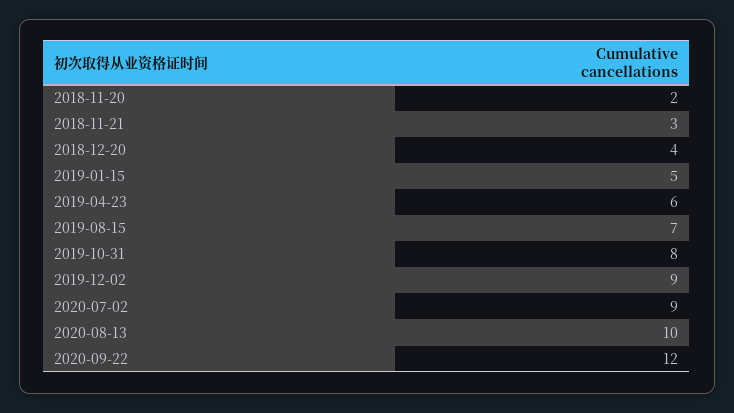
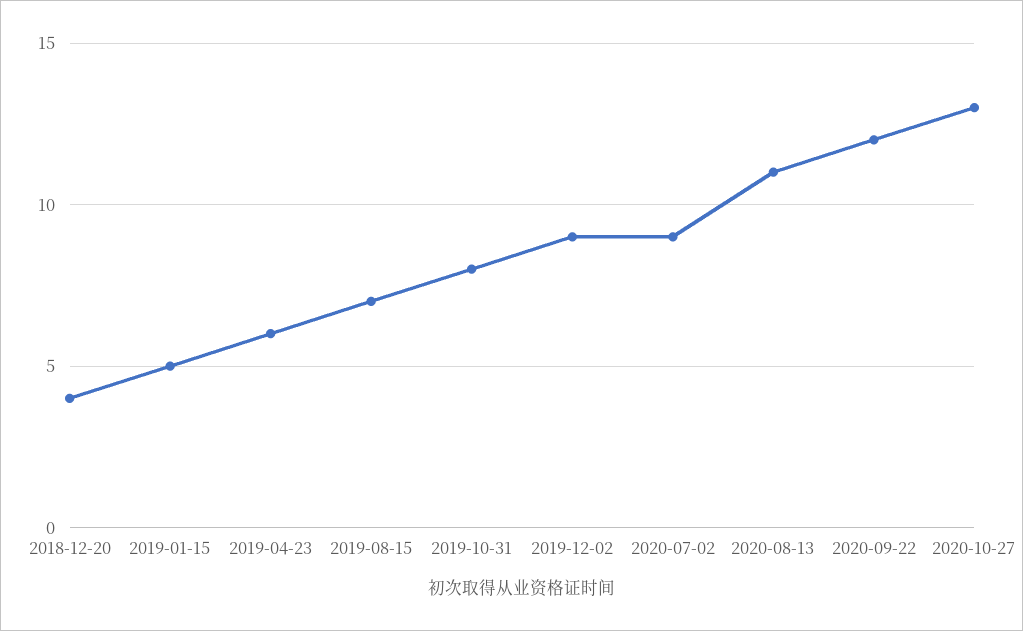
2018-11-20: 2 -> none
2018-11-21: 3 -> none
2020-08-13: 10 -> 11
2020-10-27: none -> 13

